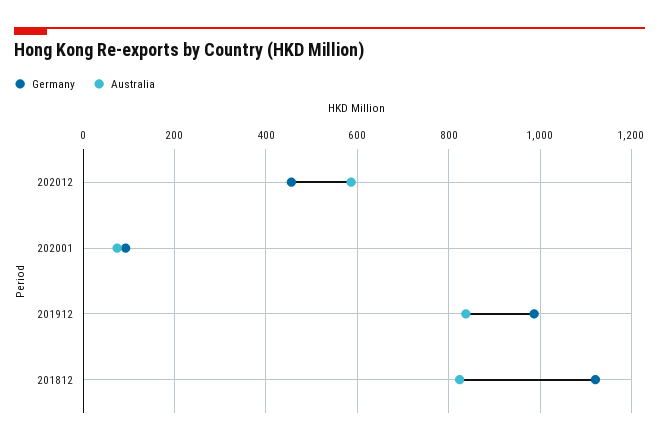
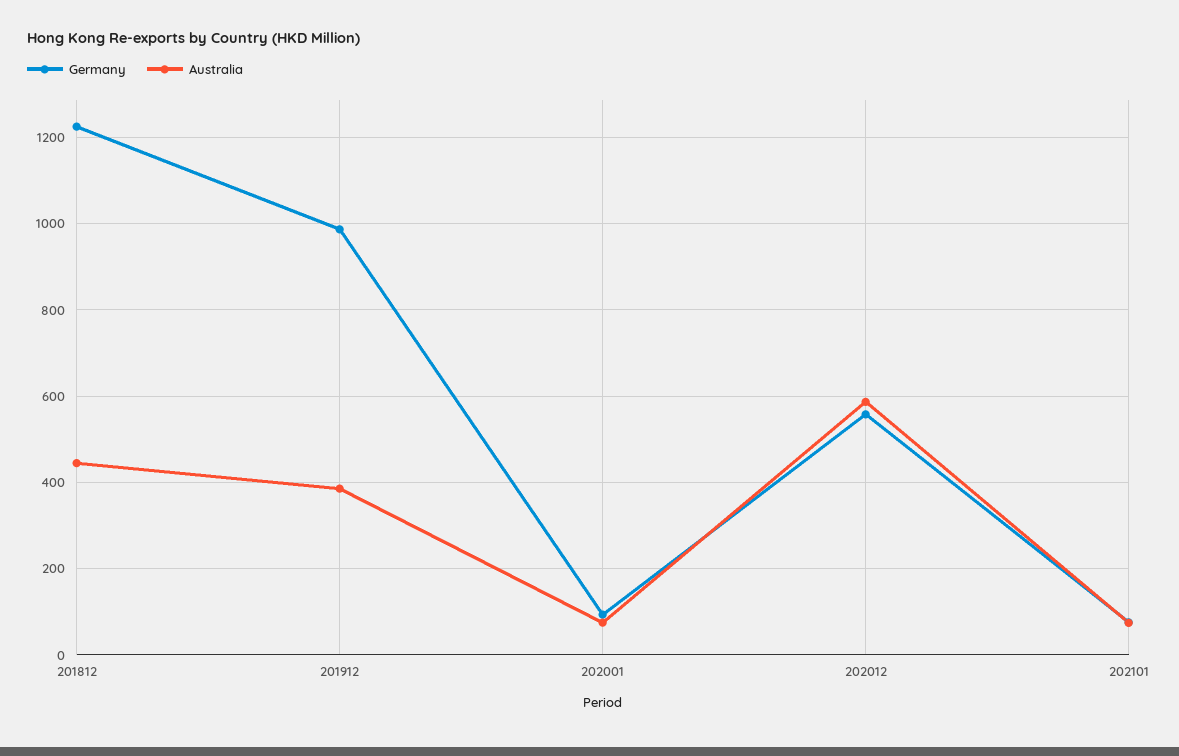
Germany, 202012: 460 -> 560
Australia, 201912: 840 -> 380
Germany, 201812: 1120 -> 1220
Australia, 201812: 820 -> 440
Germany, 202101: none -> 80
Australia, 202101: none -> 80

